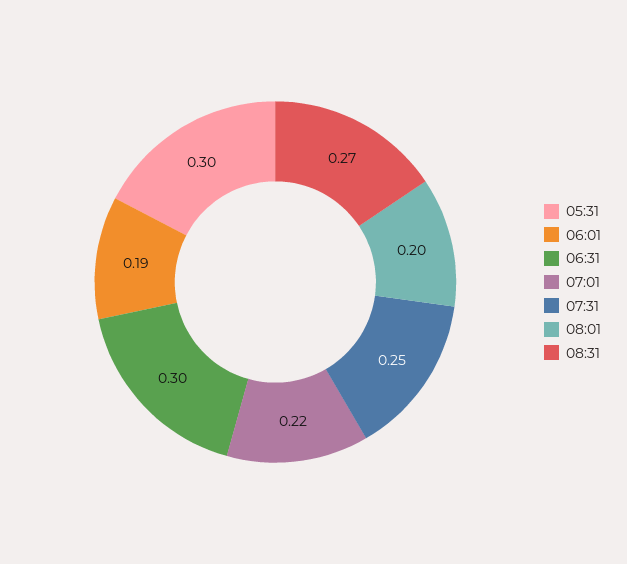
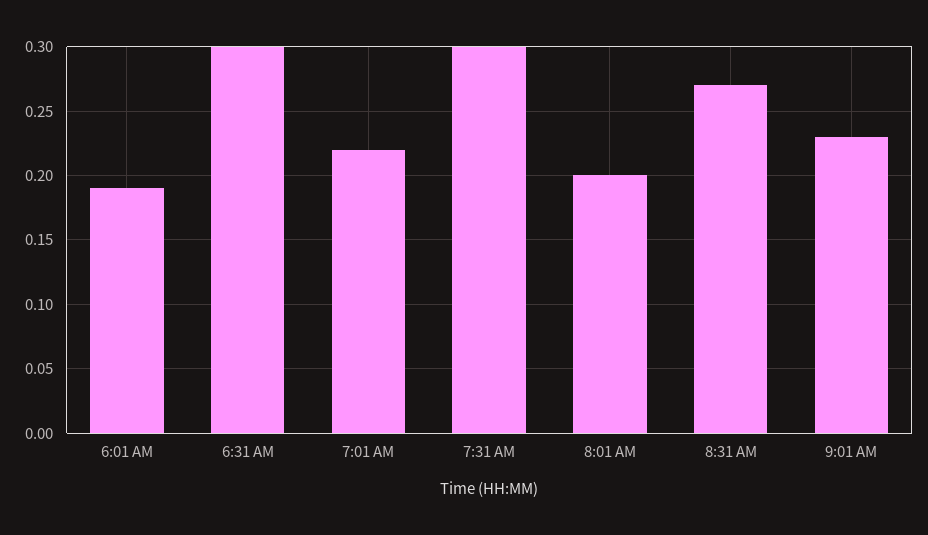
05:31: 0.3 -> none
07:31: 0.25 -> 0.3
9:01 AM: none -> 0.23

